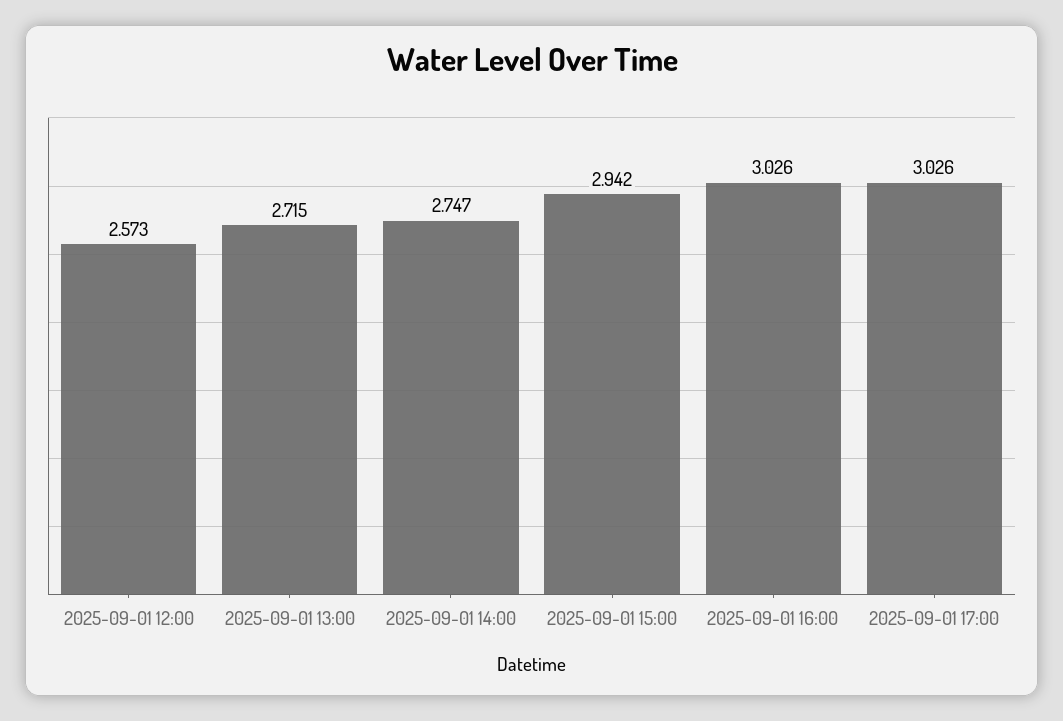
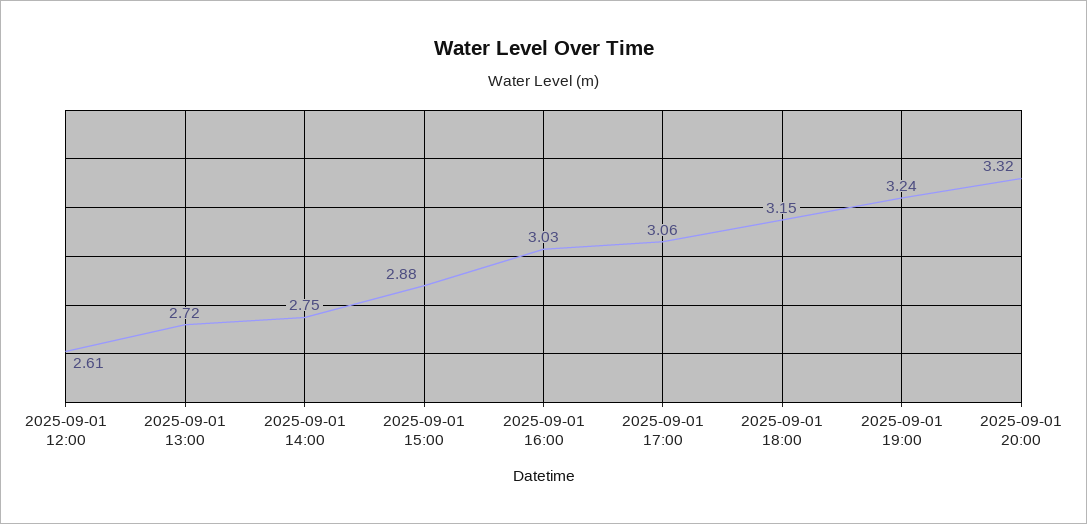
2025-09-01 12:00: 2.573 -> 2.61
2025-09-01 15:00: 2.942 -> 2.88
2025-09-01 17:00: 3.026 -> 3.06
2025-09-01 18:00: none -> 3.15
2025-09-01 19:00: none -> 3.24
2025-09-01 20:00: none -> 3.32

